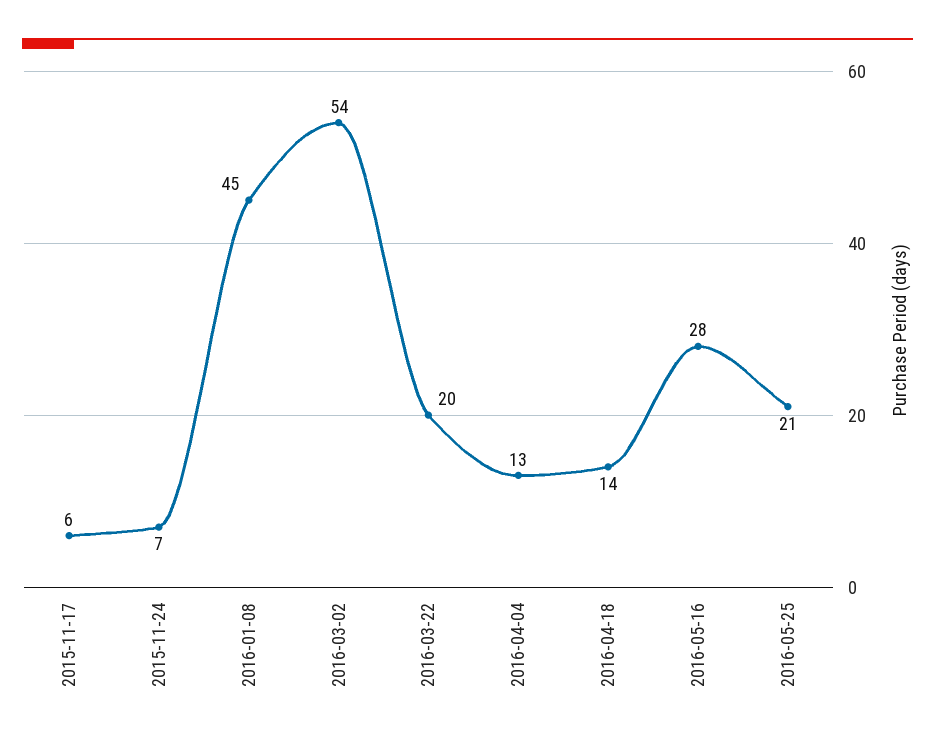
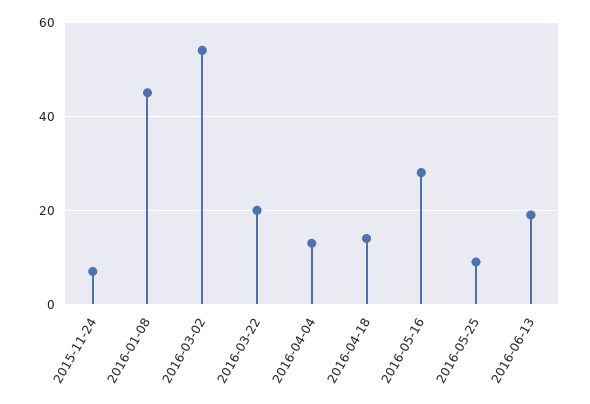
2015-11-17: 6 -> none
2016-05-25: 21 -> 10
2016-06-13: none -> 20

